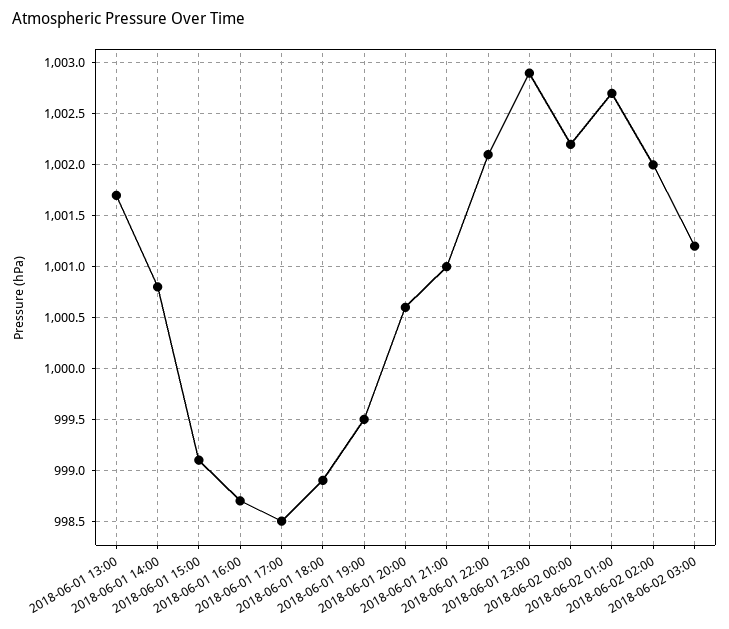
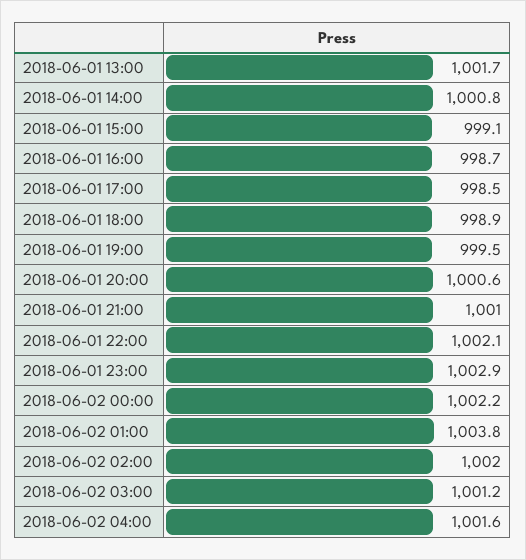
2018-06-02 01:00: 1002.7 -> 1003.8
2018-06-02 04:00: none -> 1001.6

